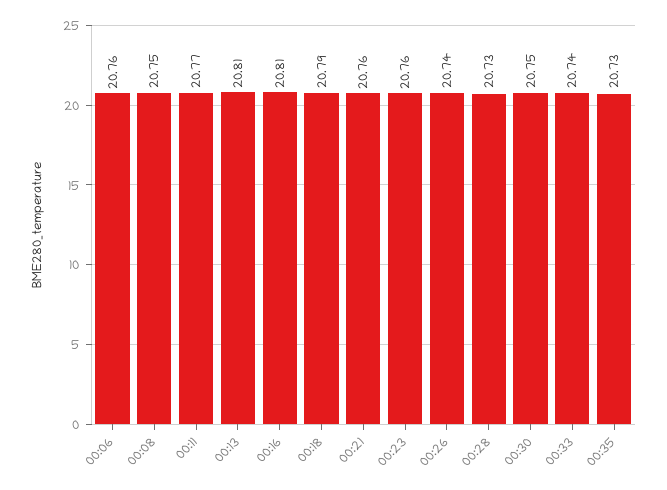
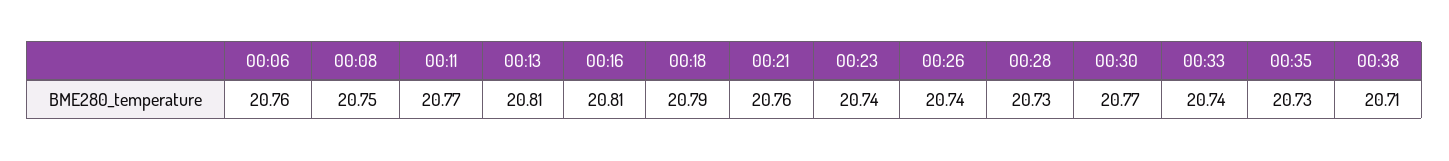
00:23: 20.76 -> 20.74
00:30: 20.75 -> 20.77
00:38: none -> 20.71

